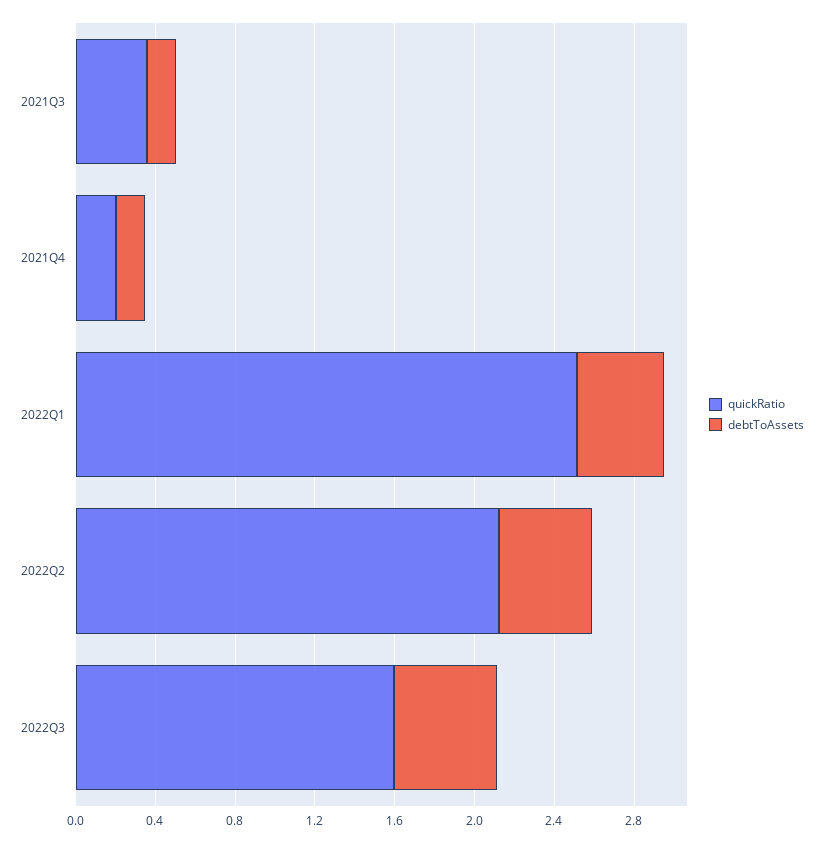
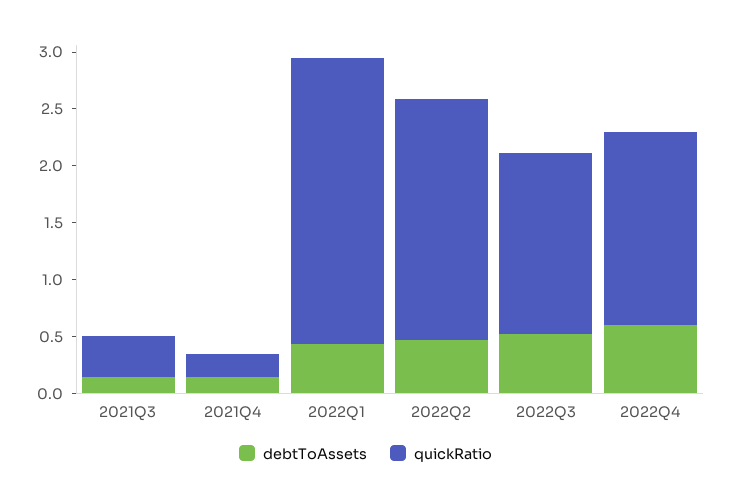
debtToAssets, 2022Q4: none -> 0.6
quickRatio, 2022Q4: none -> 1.7

